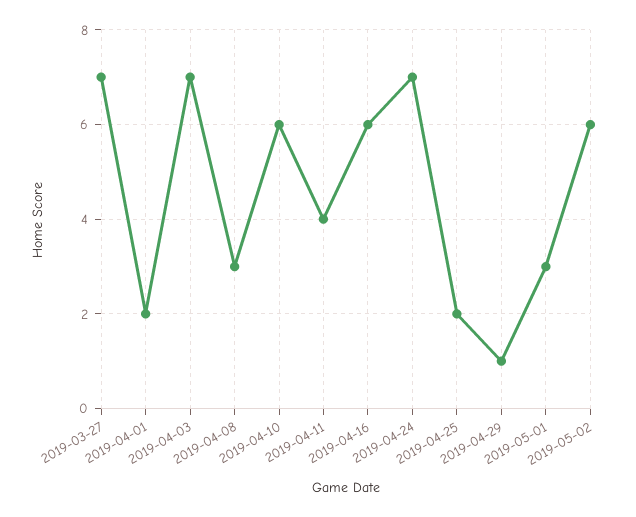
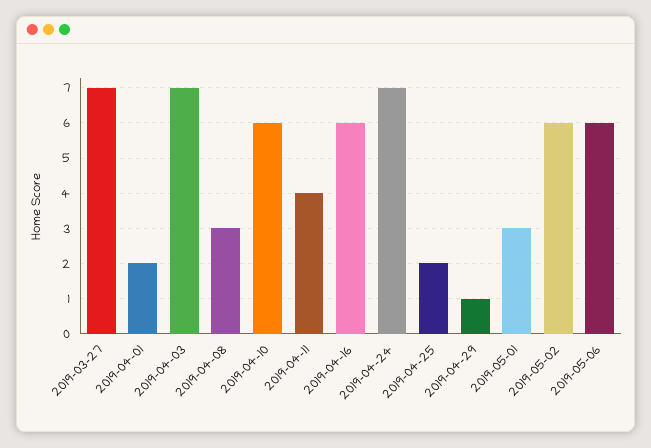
2019-05-06: none -> 6

